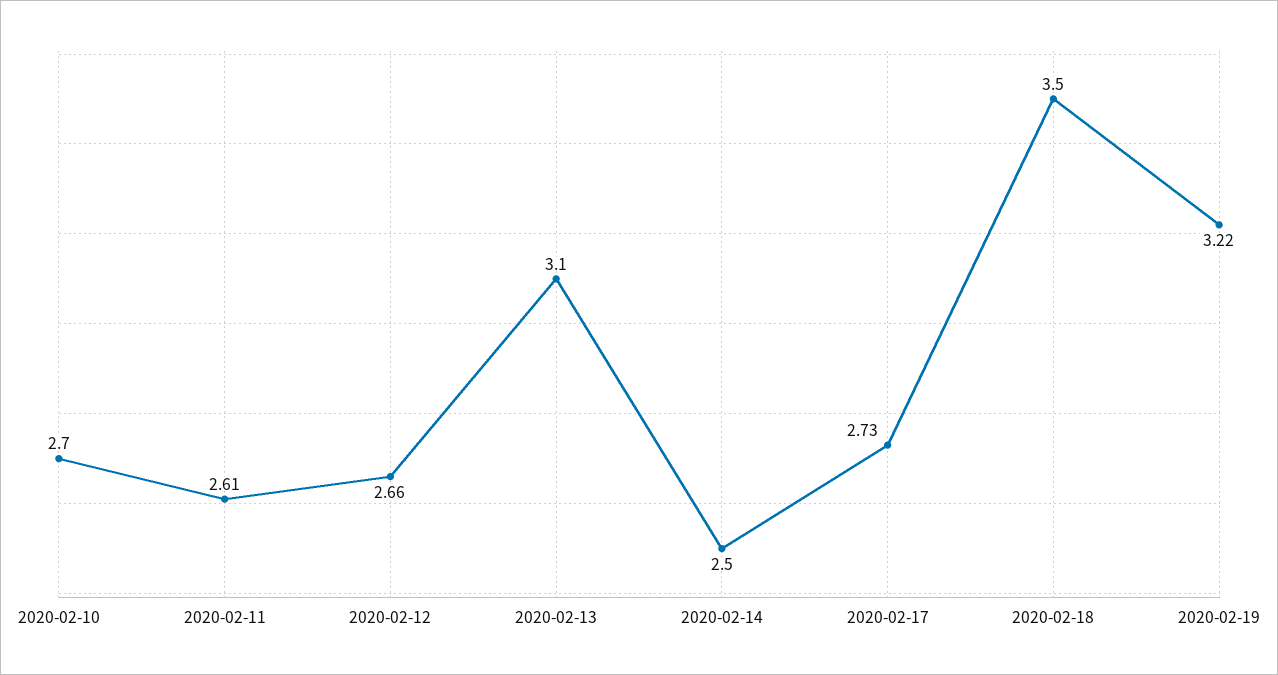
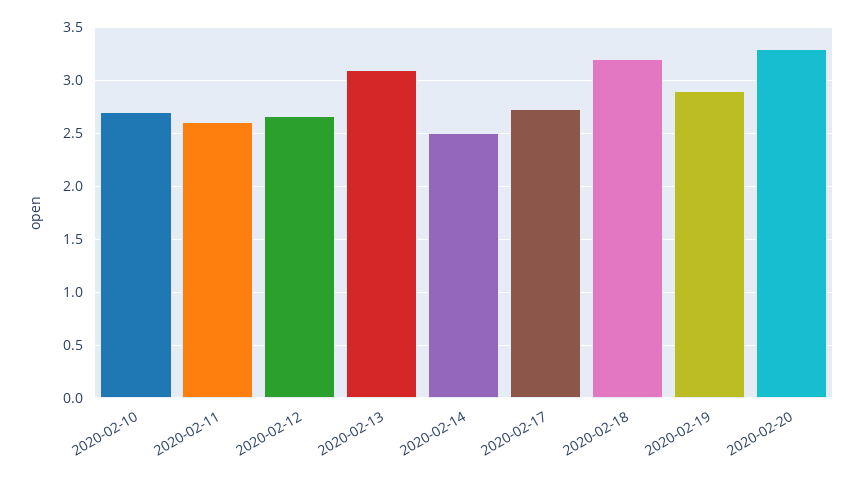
2020-02-18: 3.5 -> 3.2
2020-02-19: 3.22 -> 2.9
2020-02-20: none -> 3.3

